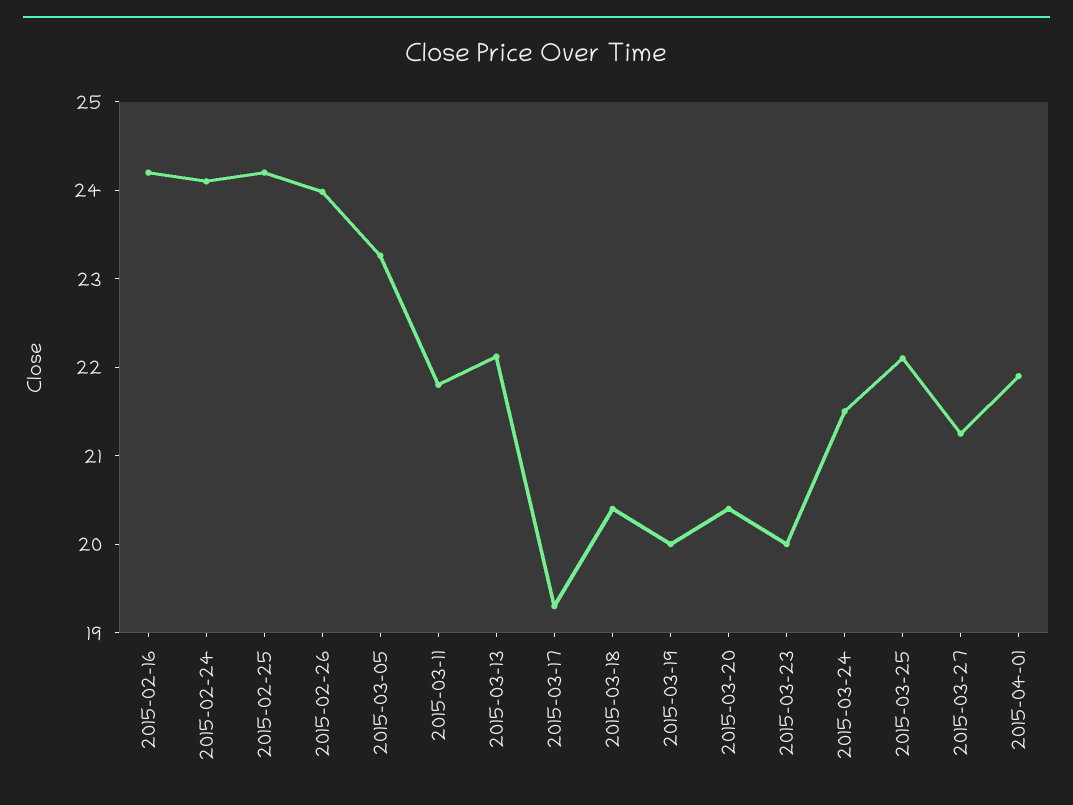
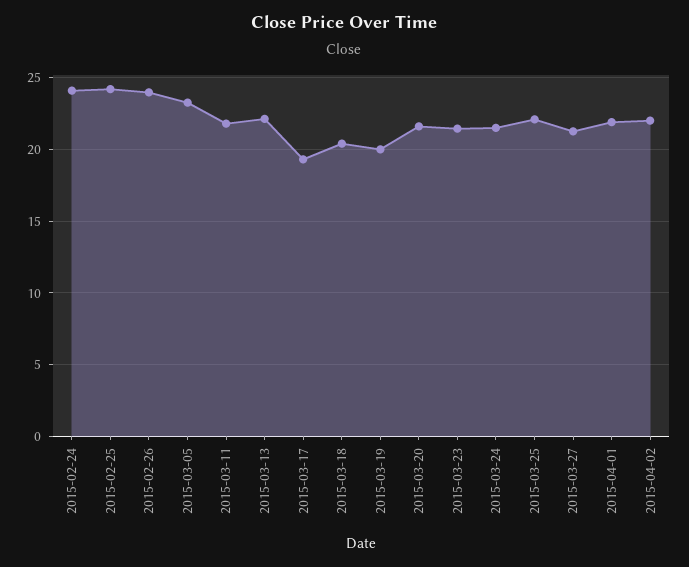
2015-02-16: 24.2 -> none
2015-03-20: 20.4 -> 21.5
2015-03-23: 20 -> 21.5
2015-04-02: none -> 22

